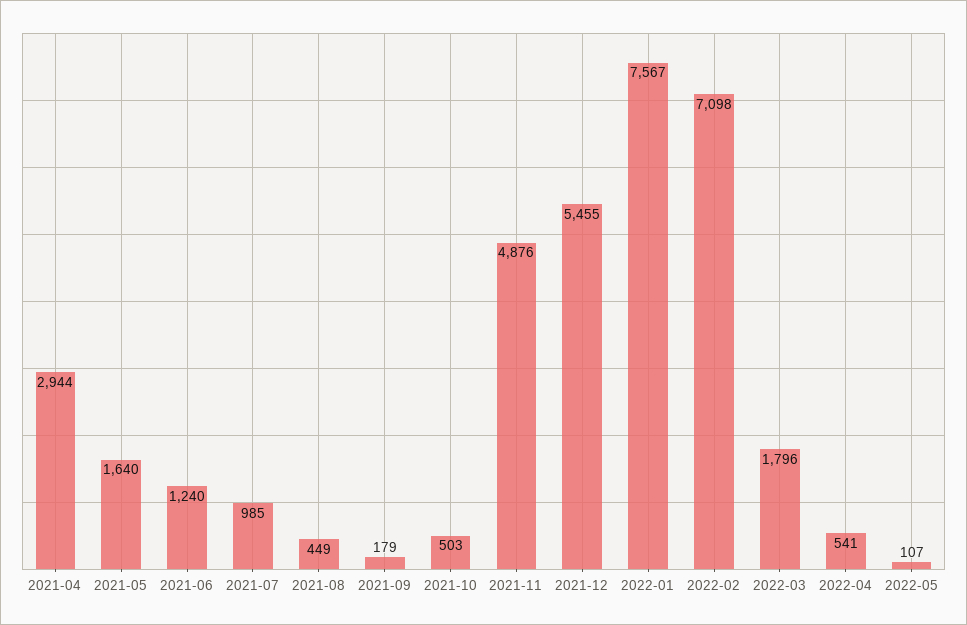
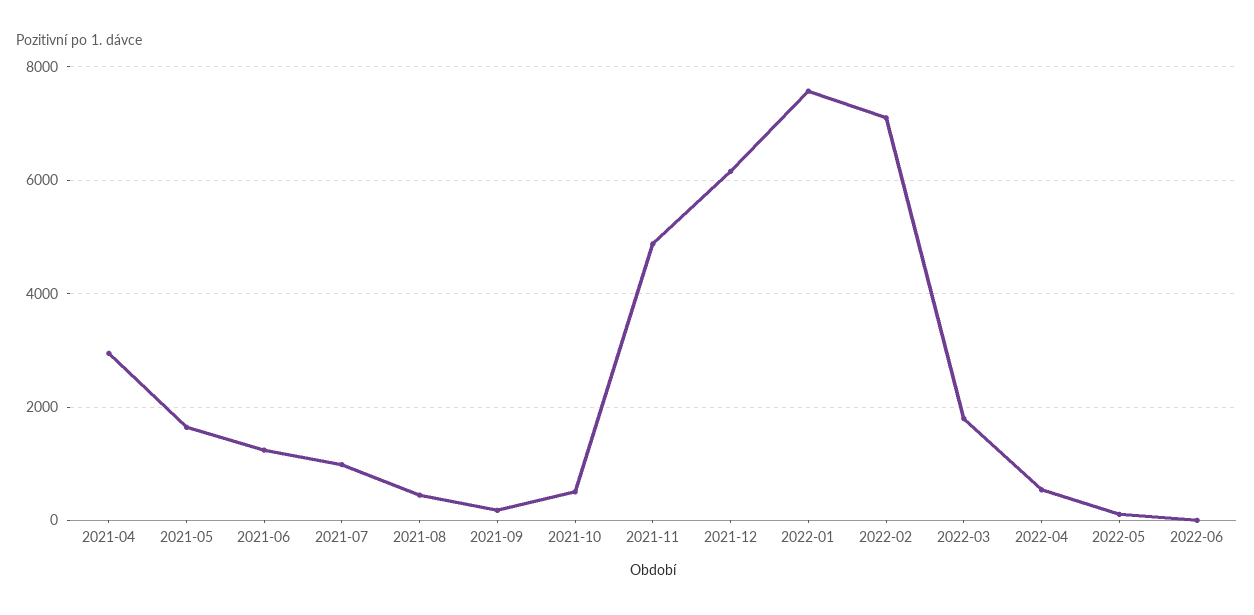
2021-12: 5455 -> 6200
2022-06: none -> 0

